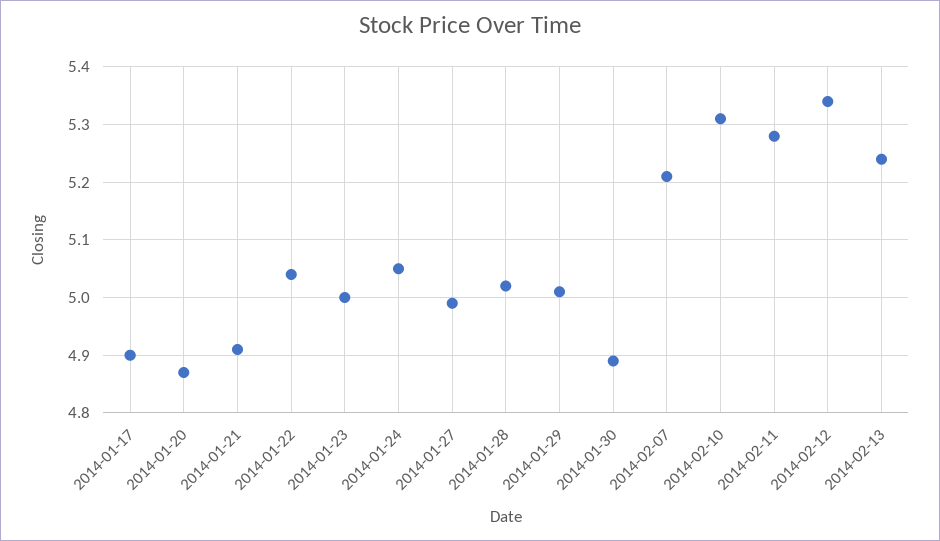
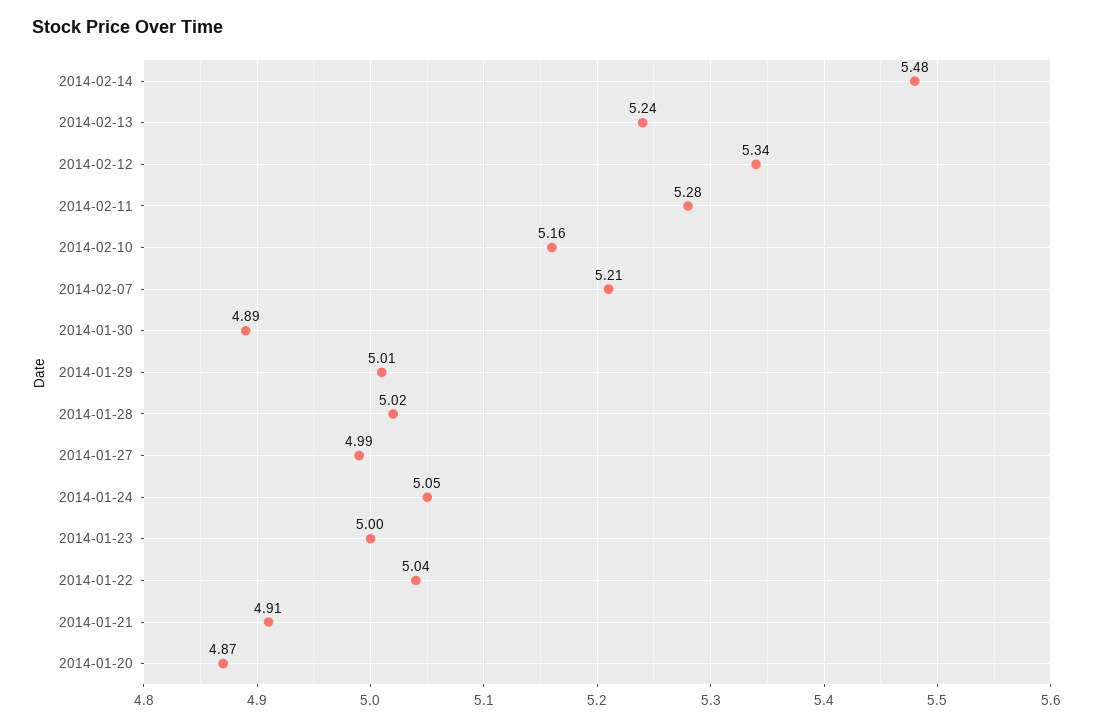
2014-01-17: 4.9 -> none
2014-02-10: 5.3 -> 5.16
2014-02-14: none -> 5.48

